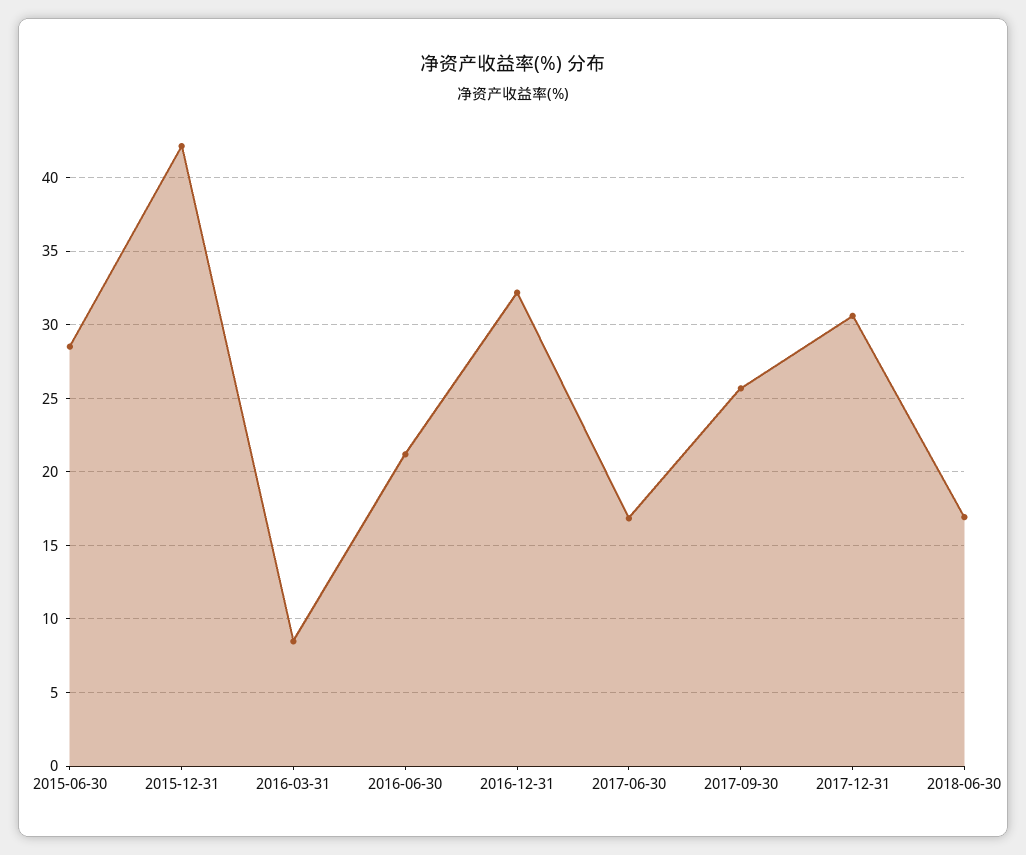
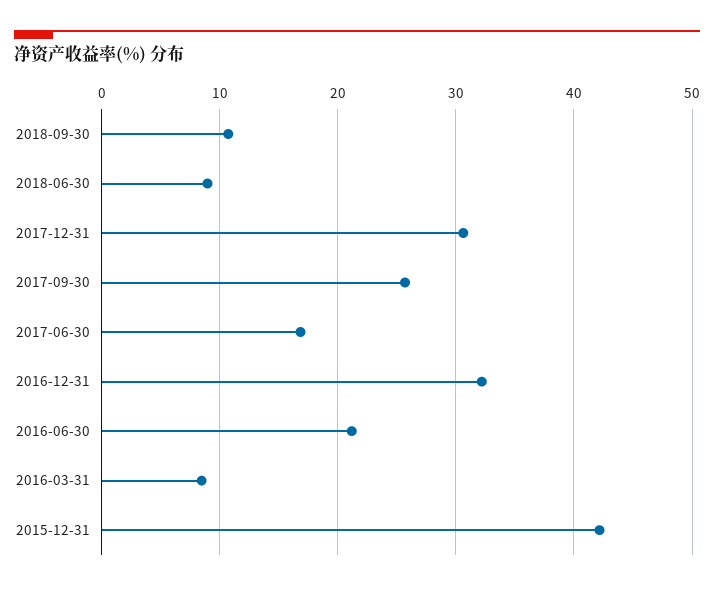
2015-06-30: 28.5 -> none
2018-06-30: 17 -> 9
2018-09-30: none -> 11

